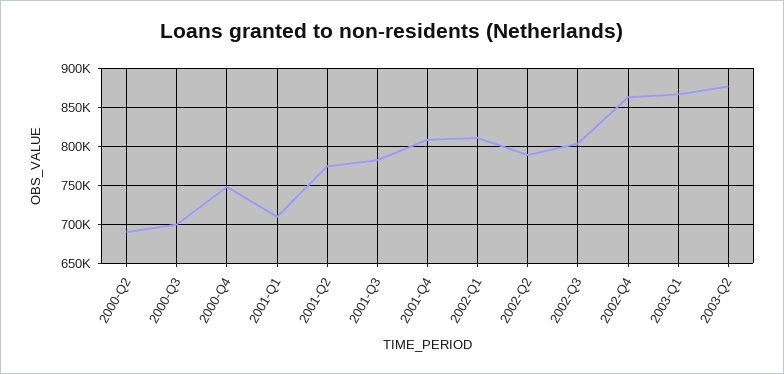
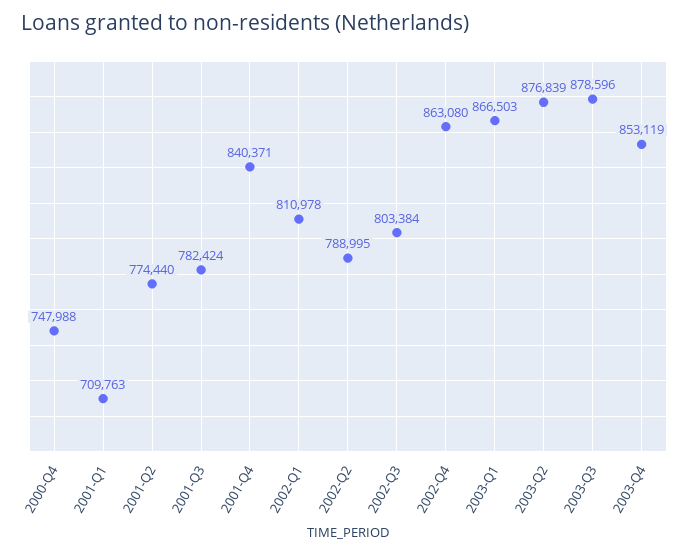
2000-Q2: 690000 -> none
2000-Q3: 700000 -> none
2001-Q4: 810000 -> 840371
2003-Q3: none -> 878596
2003-Q4: none -> 853119

